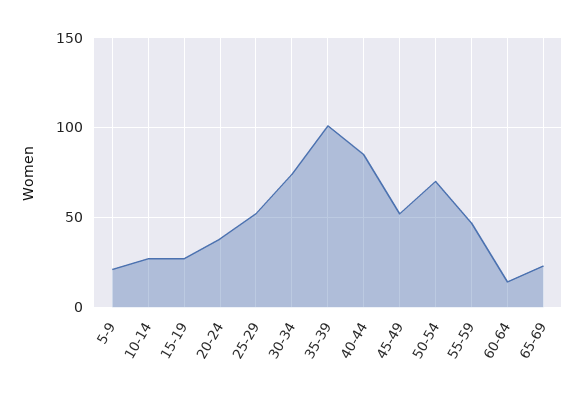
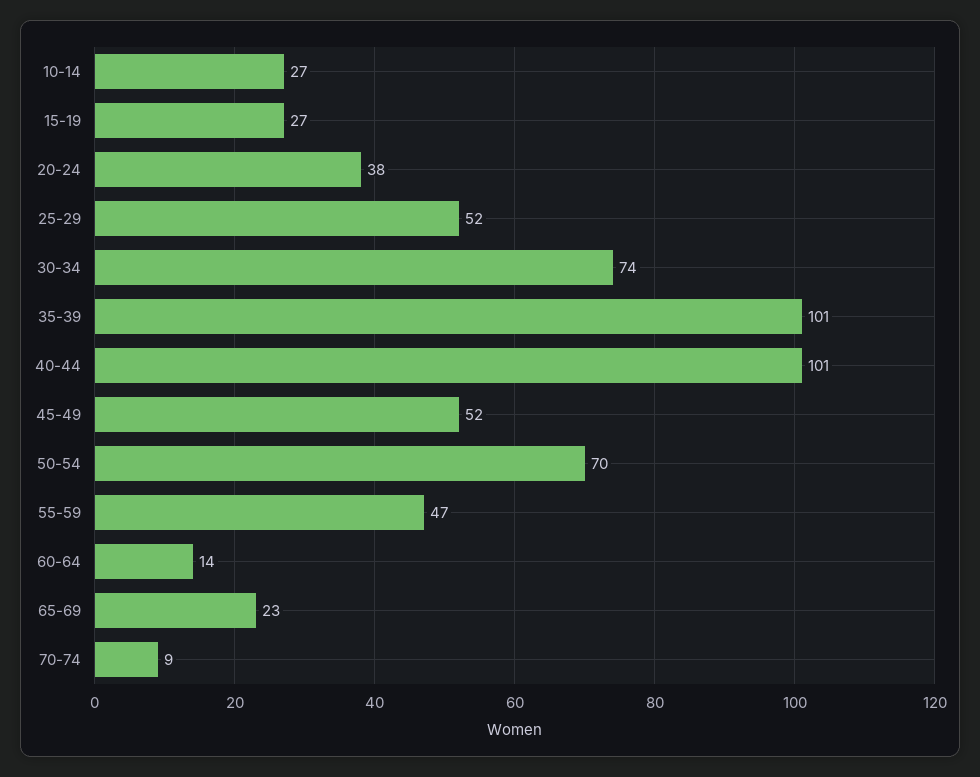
5-9: 20 -> none
40-44: 85 -> 101
70-74: none -> 9

